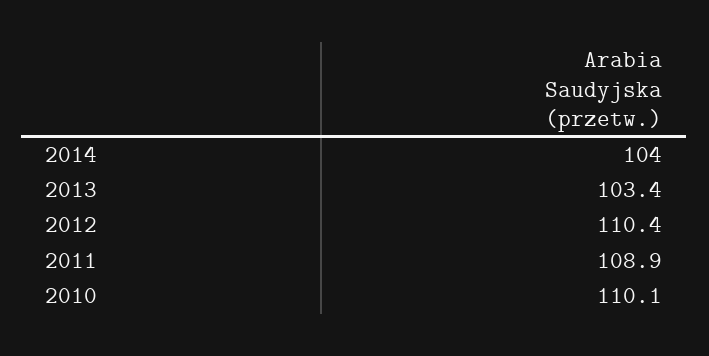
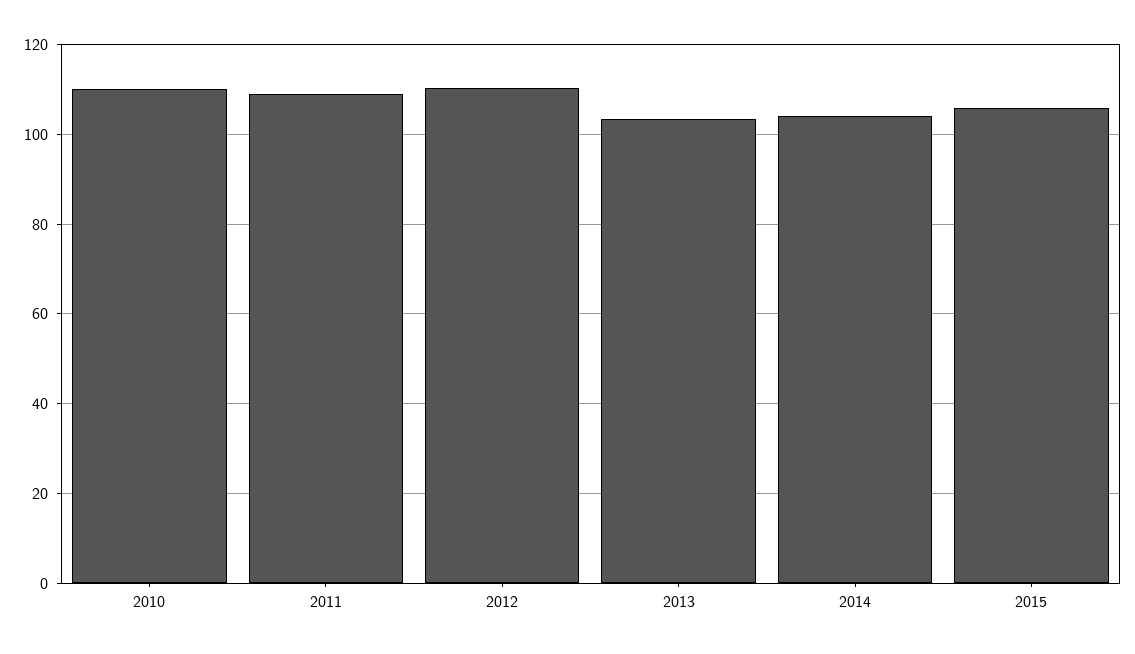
2015: none -> 106

